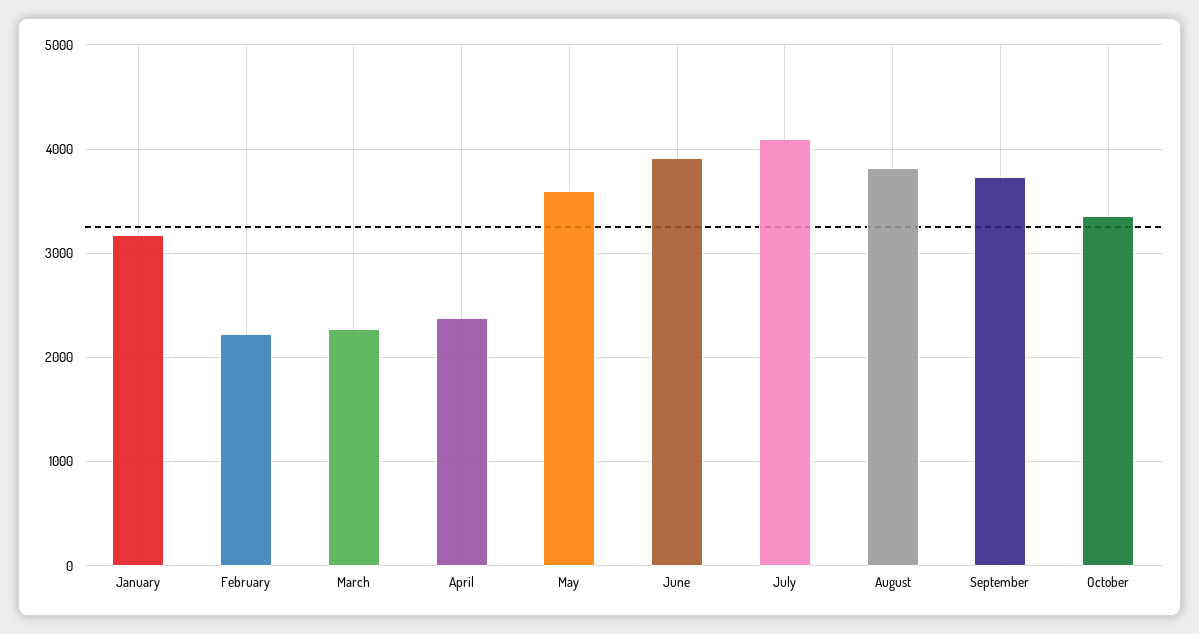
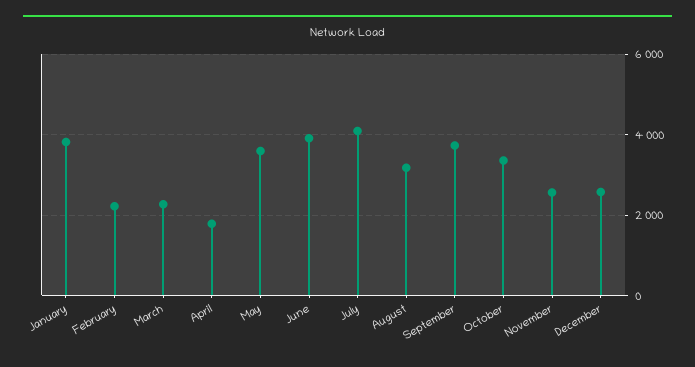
January: 3200 -> 3800
April: 2400 -> 1800
August: 3800 -> 3200
November: none -> 2600
December: none -> 2600

